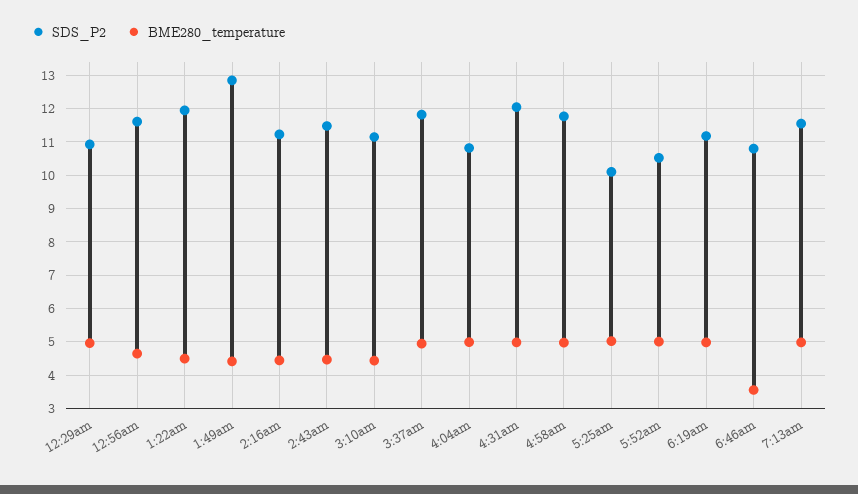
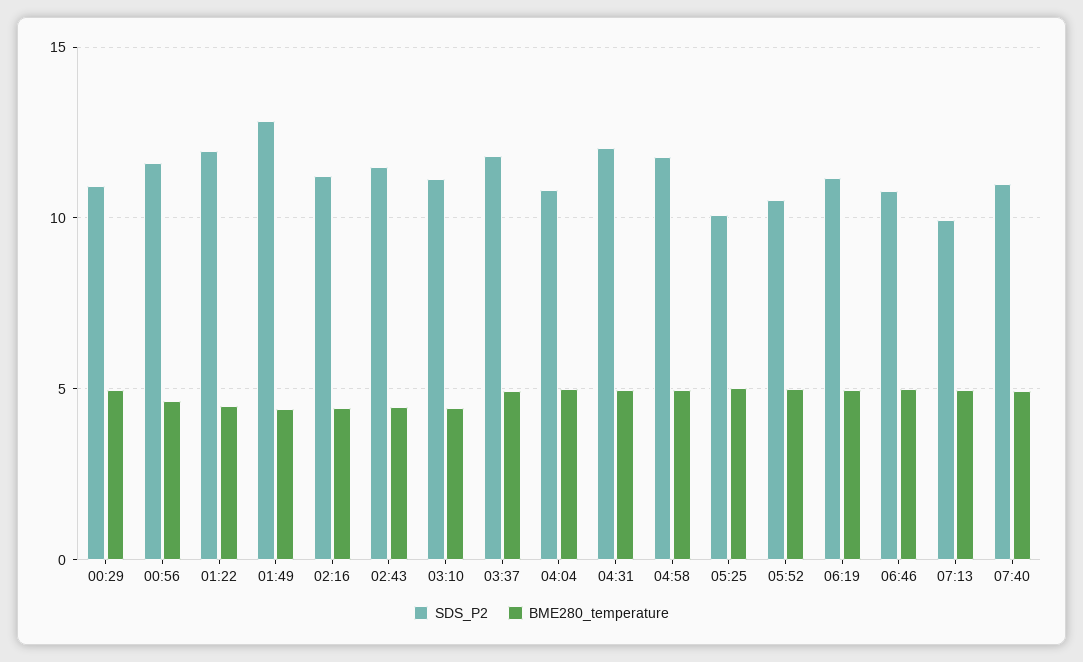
BME280_temperature, 6:46am: 3.6 -> 5
SDS_P2, 7:13am: 11.6 -> 10
SDS_P2, 07:40: none -> 11
BME280_temperature, 07:40: none -> 5

